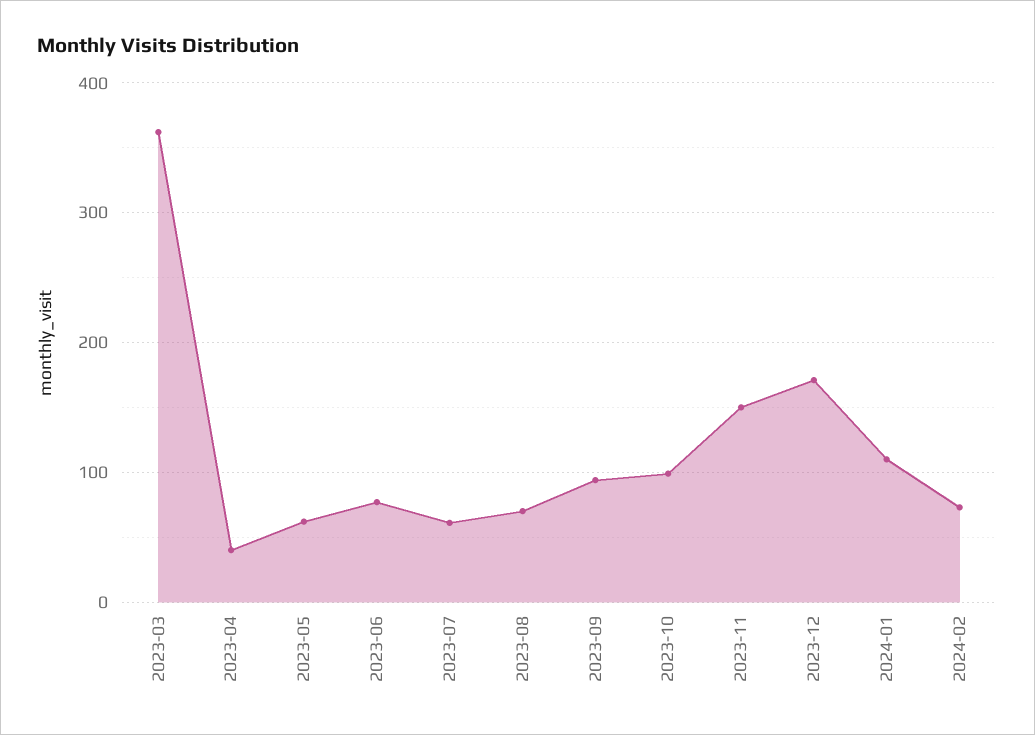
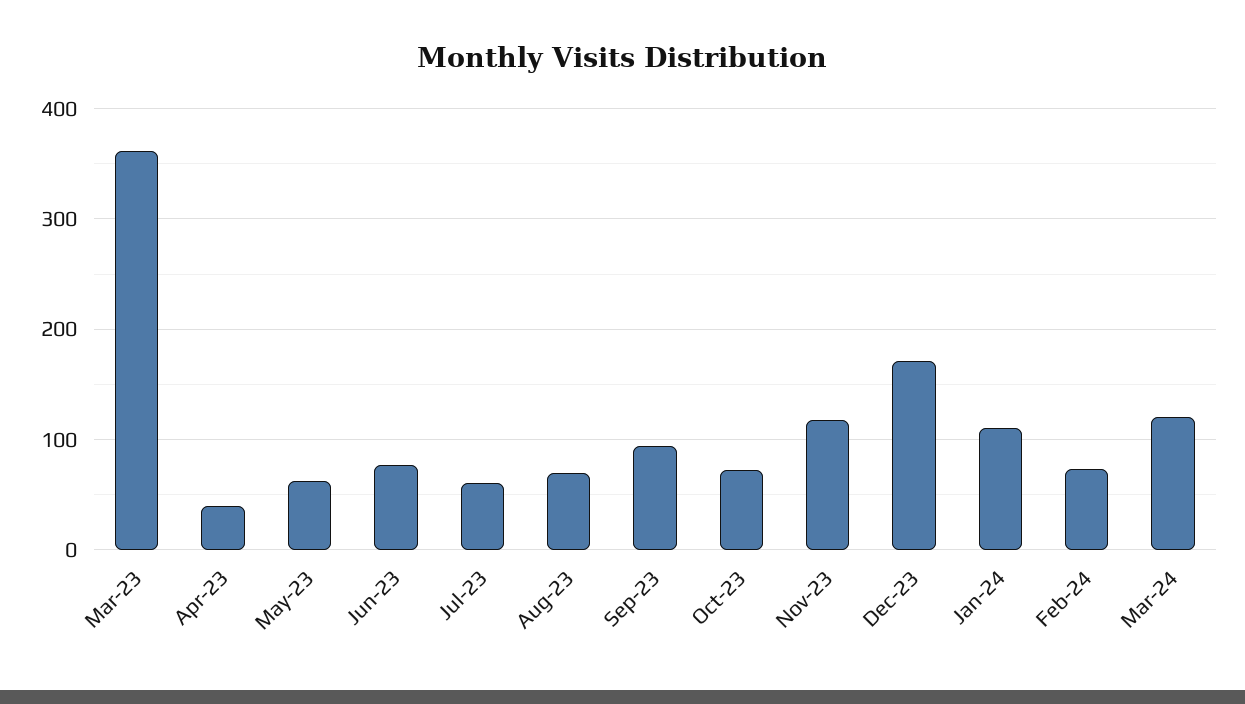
2023-10: 100 -> 70
2023-11: 150 -> 120
Mar-24: none -> 120

